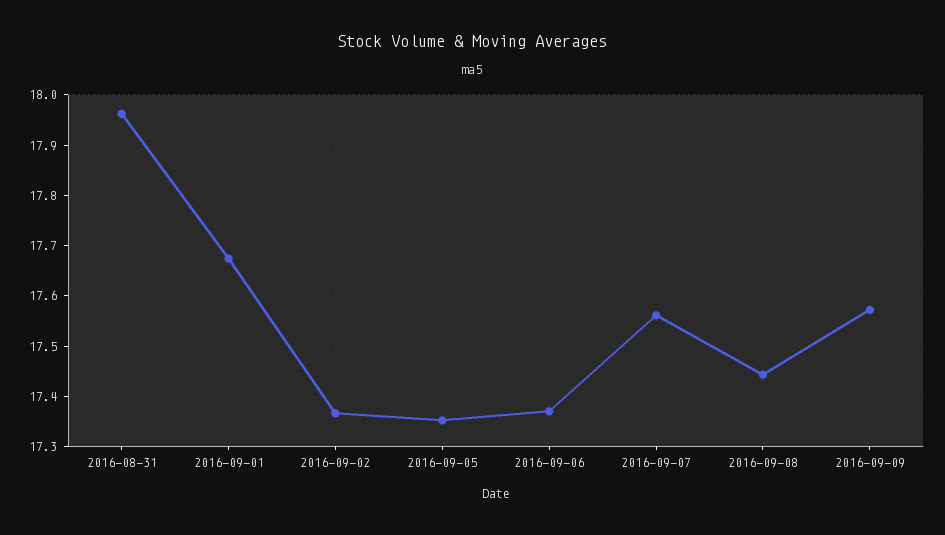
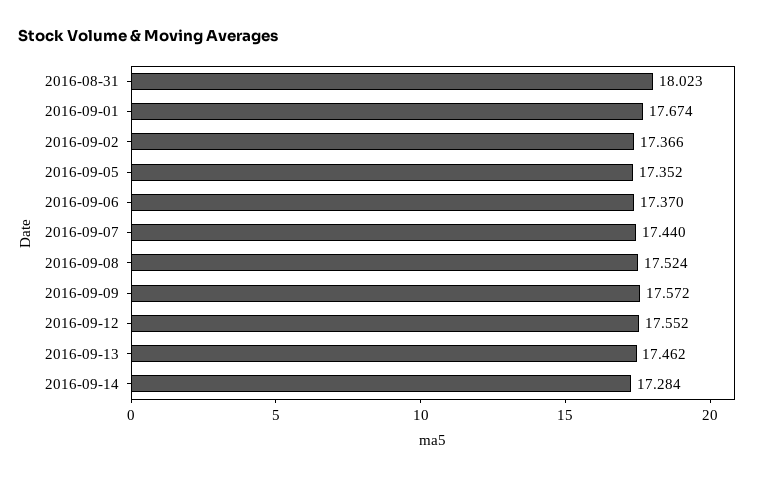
2016-08-31: 17.96 -> 18.023
2016-09-07: 17.56 -> 17.44
2016-09-08: 17.44 -> 17.524
2016-09-12: none -> 17.552
2016-09-13: none -> 17.462
2016-09-14: none -> 17.284

